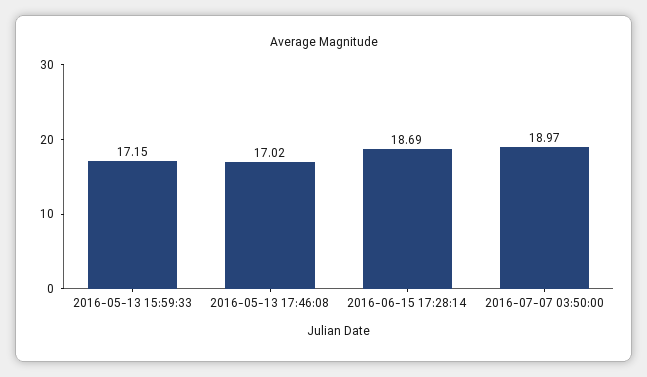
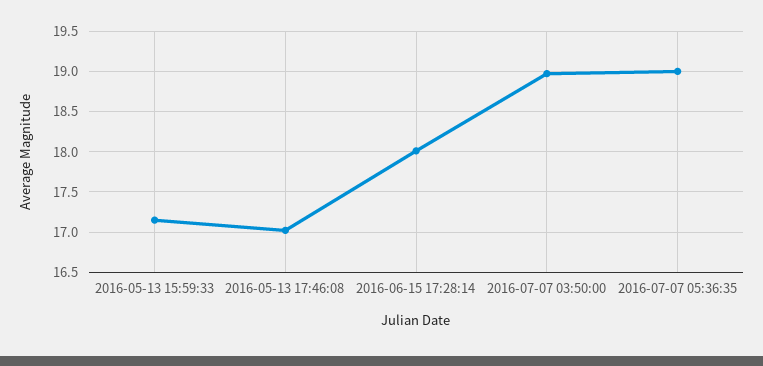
2016-06-15 17:28:14: 18.69 -> 18
2016-07-07 05:36:35: none -> 19

